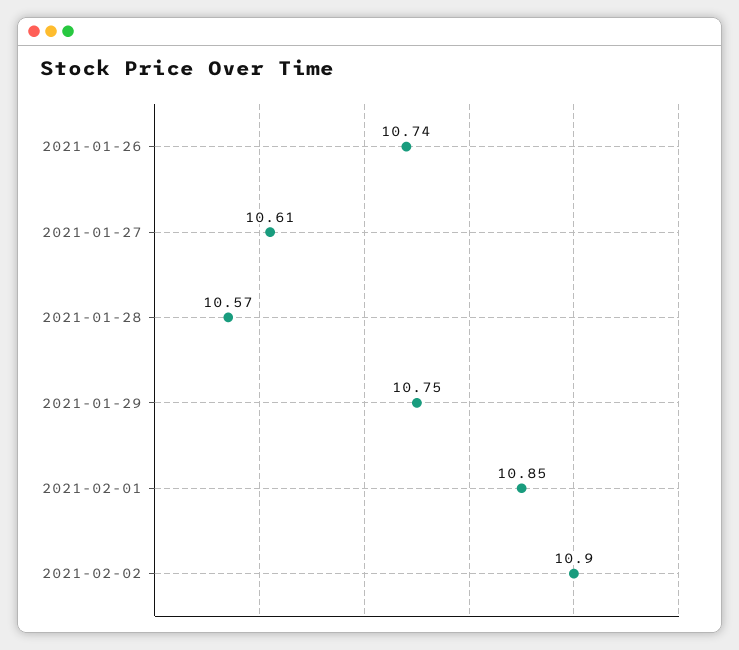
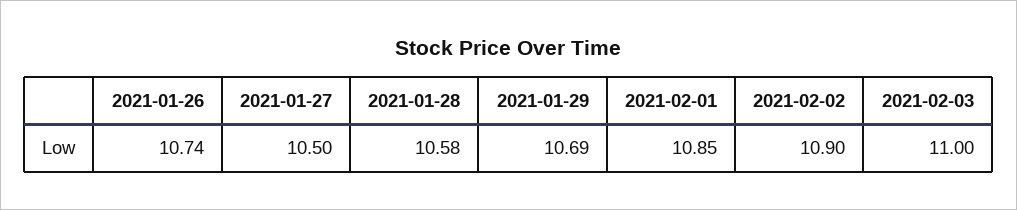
2021-01-27: 10.61 -> 10.5
2021-01-28: 10.57 -> 10.58
2021-01-29: 10.75 -> 10.69
2021-02-03: none -> 11

